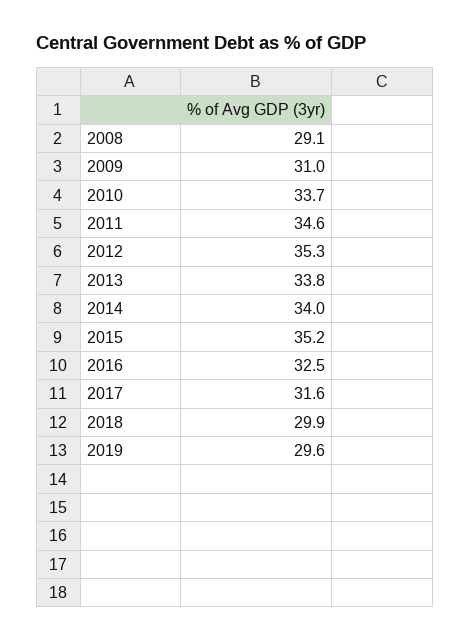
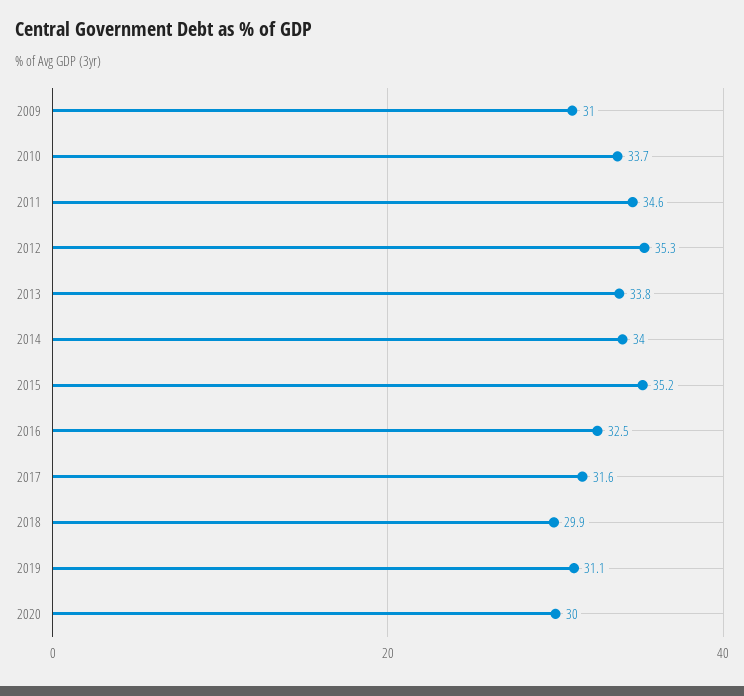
2008: 29.1 -> none
2019: 29.6 -> 31.1
2020: none -> 30

